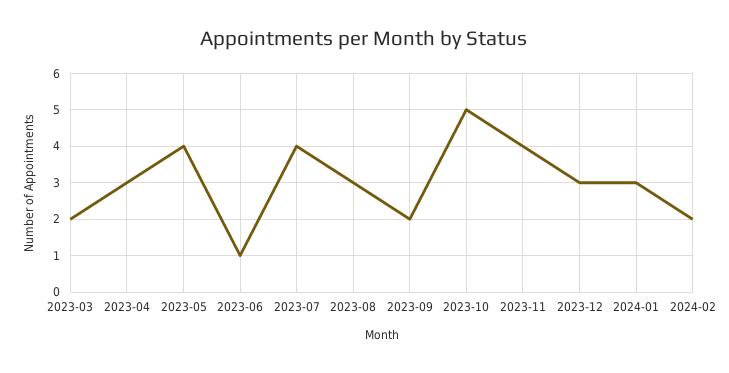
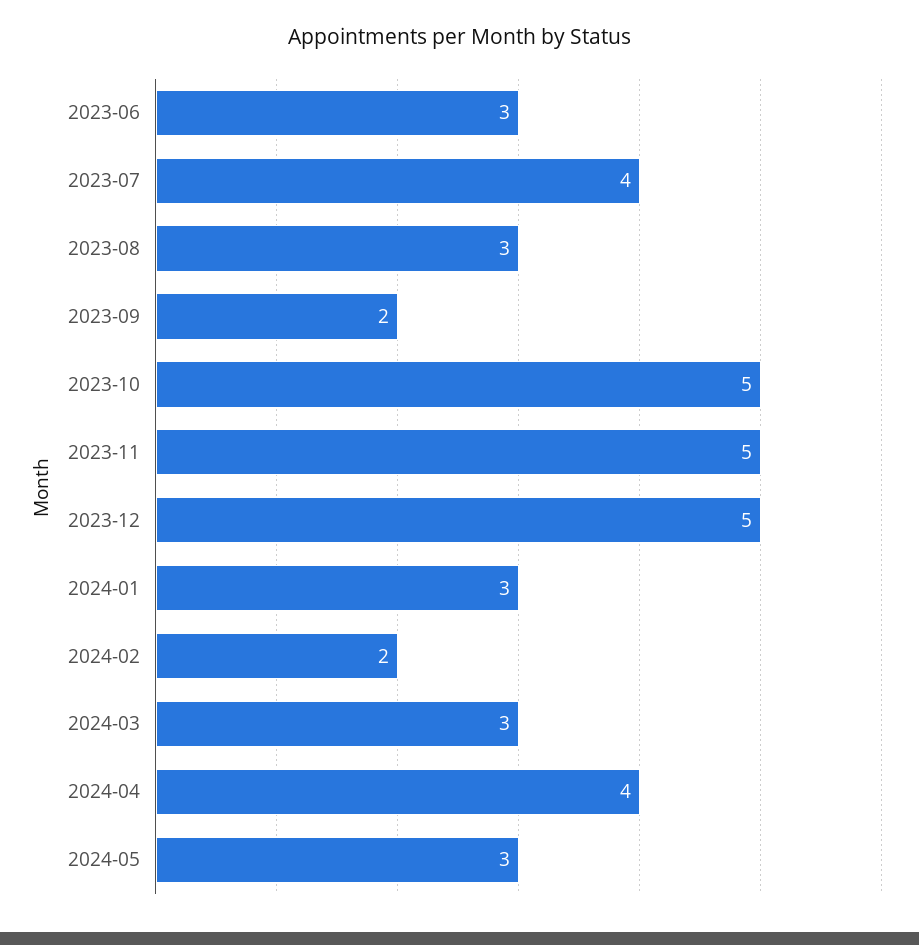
2023-03: 2 -> none
2023-04: 3 -> none
2023-05: 4 -> none
2023-06: 1 -> 3
2023-11: 4 -> 5
2023-12: 3 -> 5
2024-03: none -> 3
2024-04: none -> 4
2024-05: none -> 3

